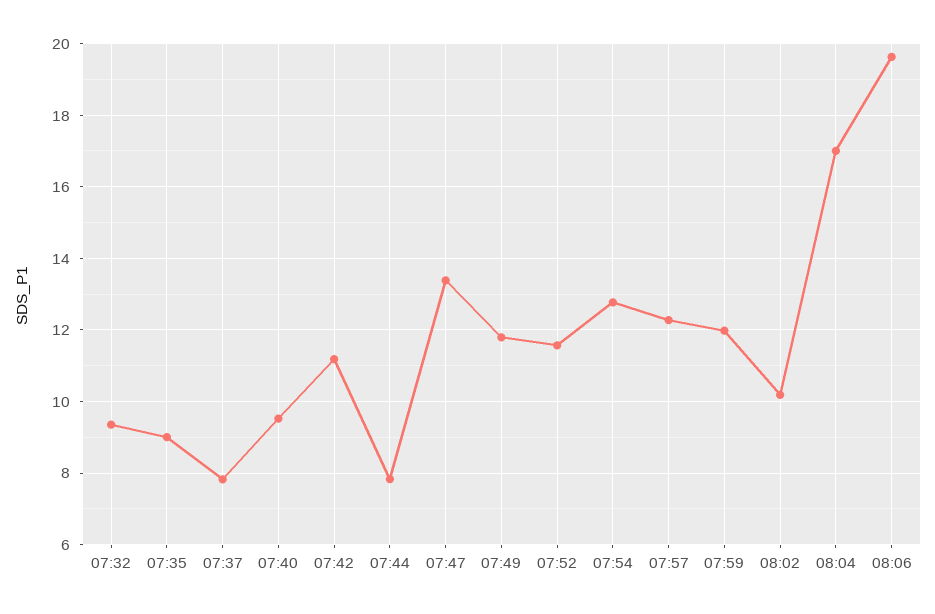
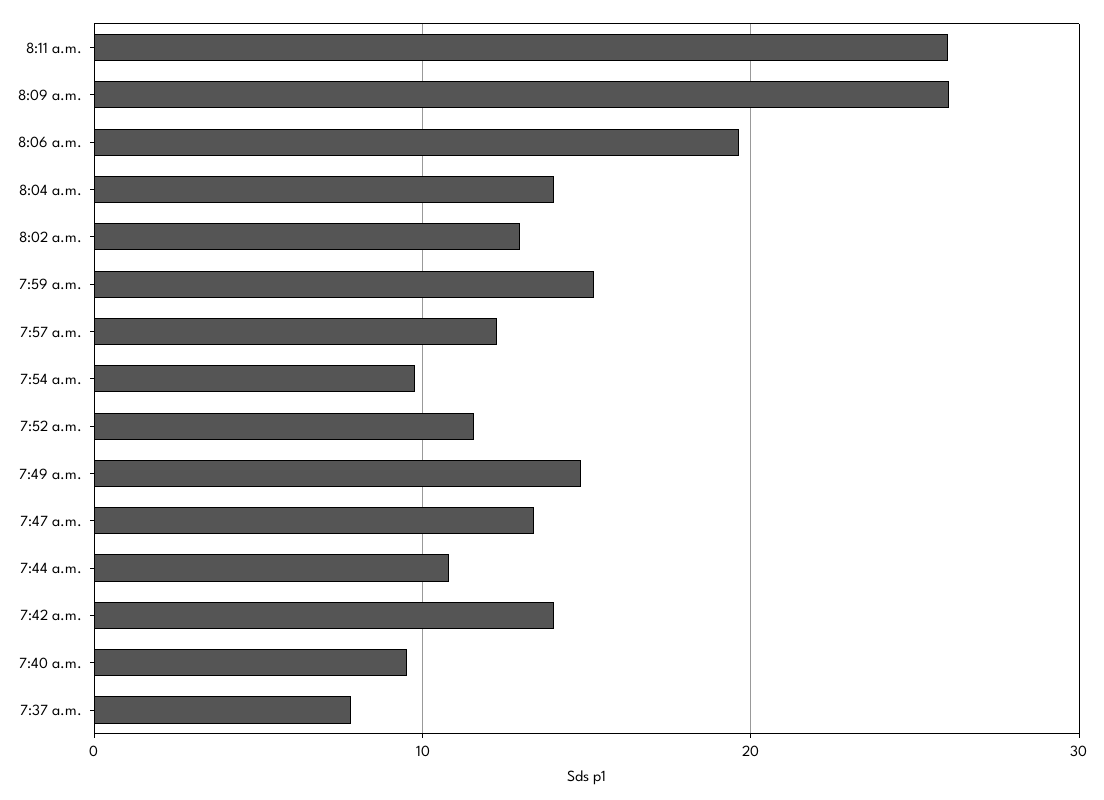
07:32: 9.4 -> none
07:35: 9 -> none
07:42: 11.2 -> 14
07:44: 7.8 -> 11
07:49: 11.8 -> 15
07:54: 12.8 -> 10
07:59: 12 -> 15
08:02: 10.2 -> 13
08:04: 17 -> 14
8:11 a.m.: none -> 26
8:09 a.m.: none -> 26

